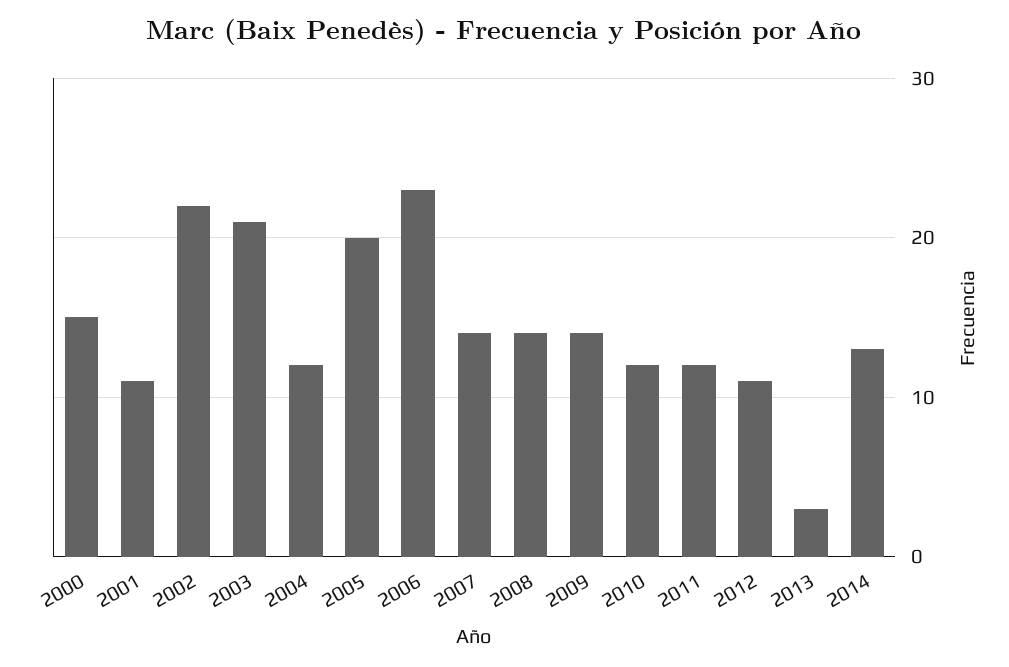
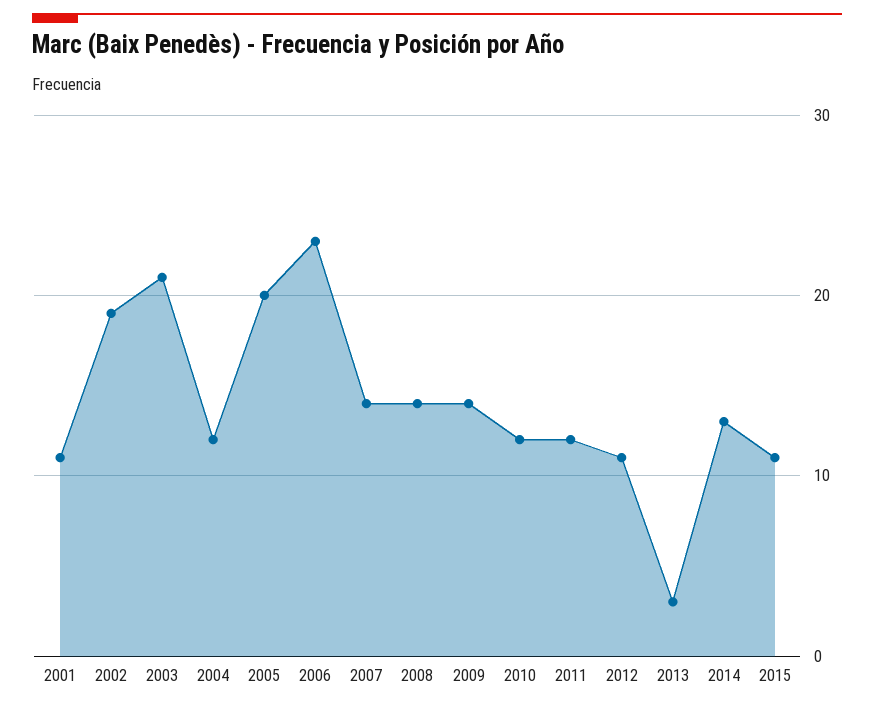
2000: 15 -> none
2002: 22 -> 19
2015: none -> 11

